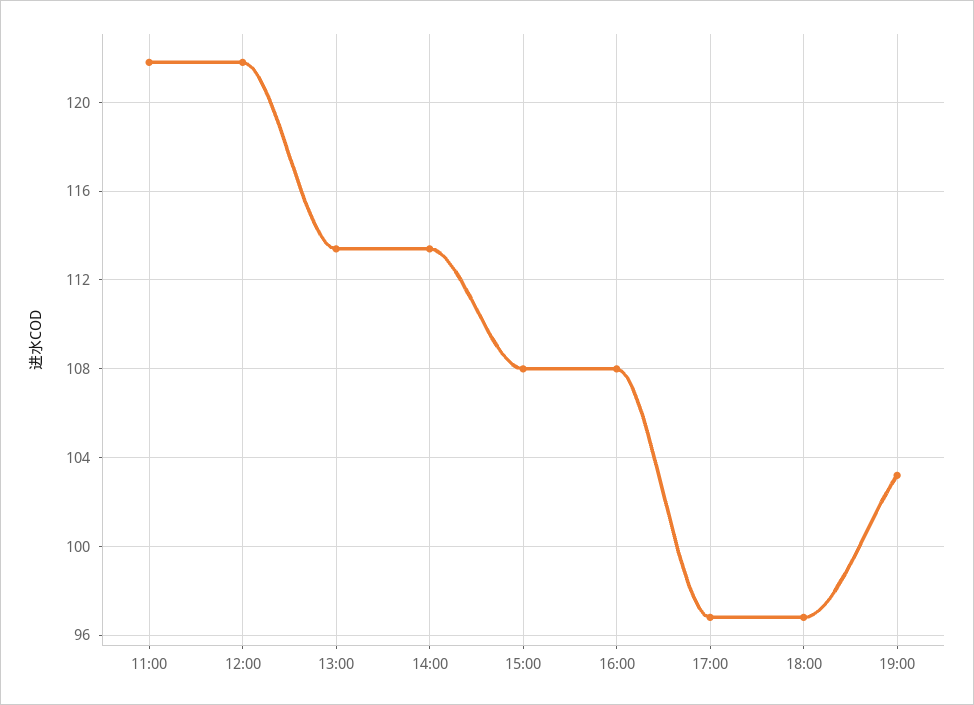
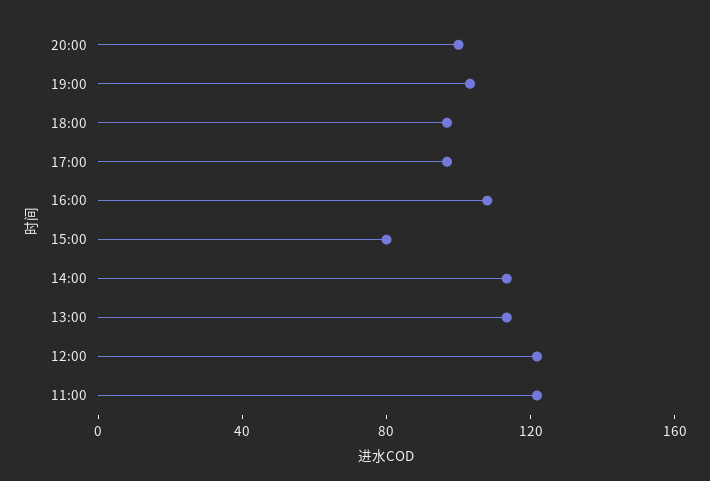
15:00: 108 -> 80
20:00: none -> 100

